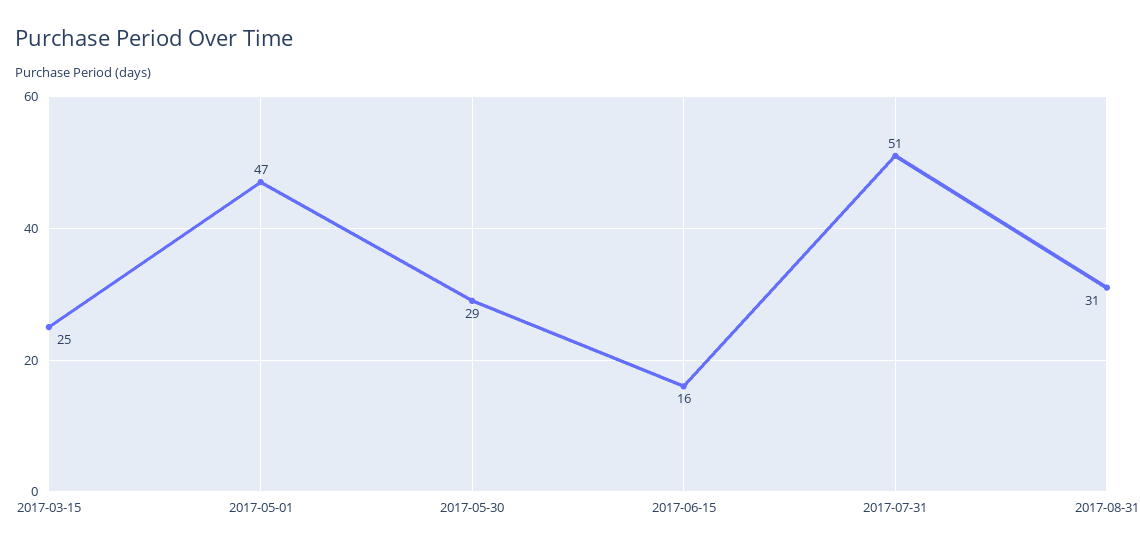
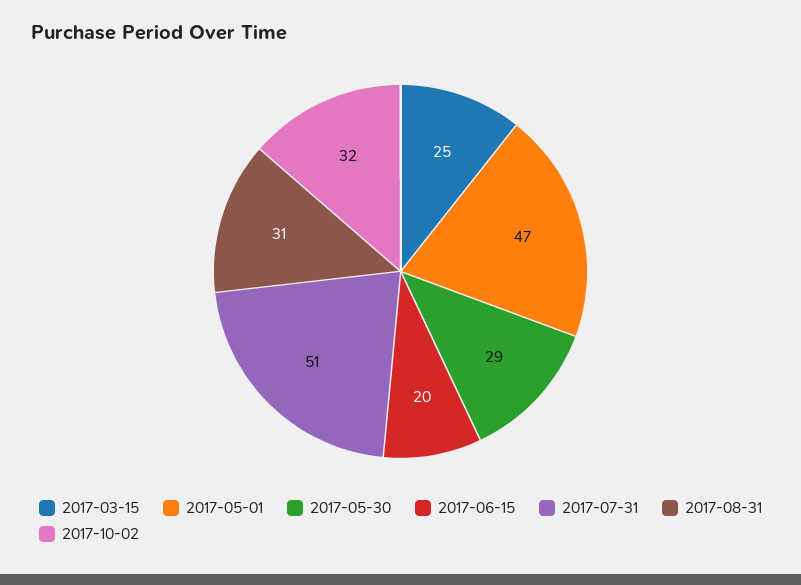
2017-06-15: 16 -> 20
2017-10-02: none -> 32

